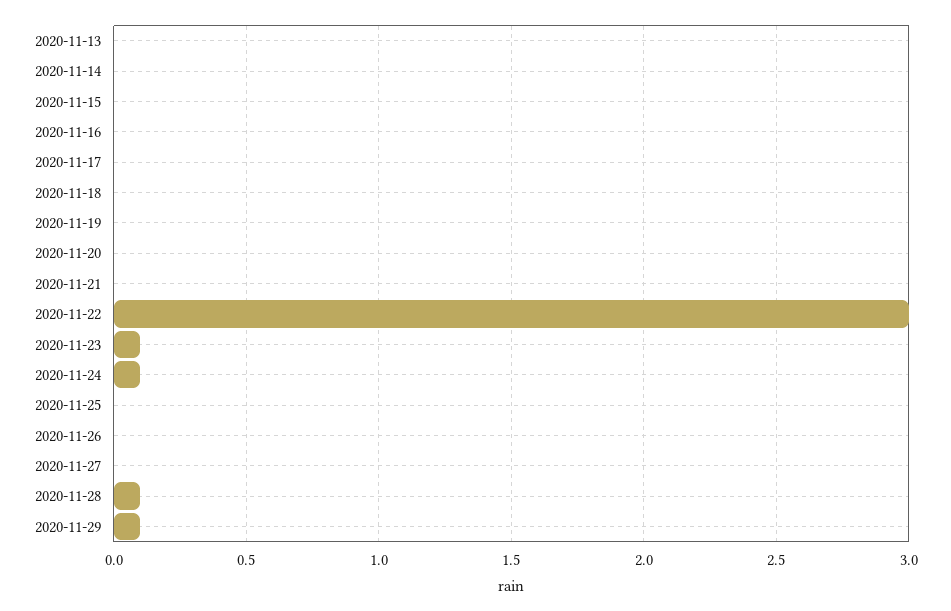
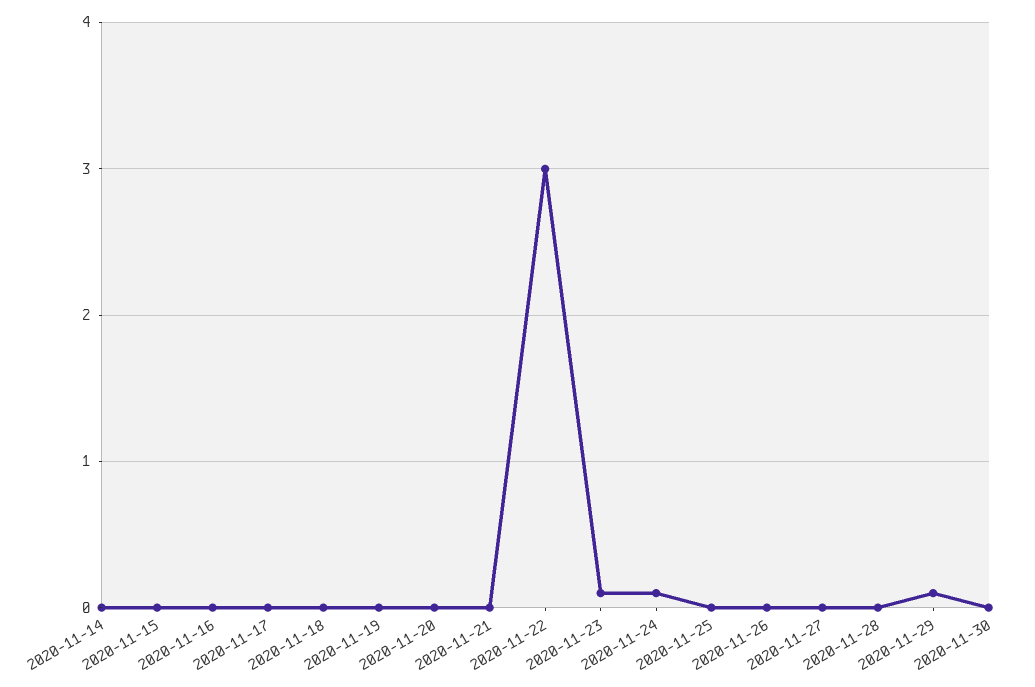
2020-11-13: 0 -> none
2020-11-28: 0.1 -> 0
2020-11-30: none -> 0

